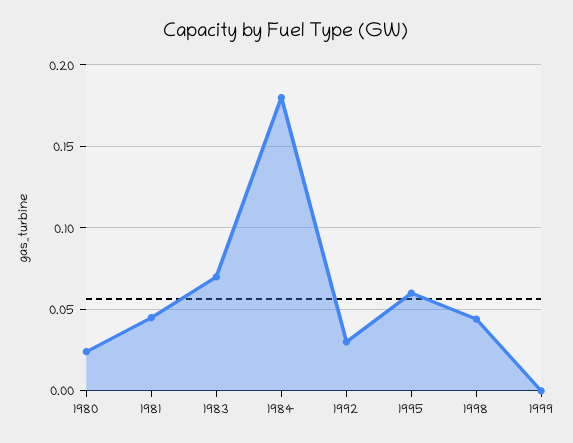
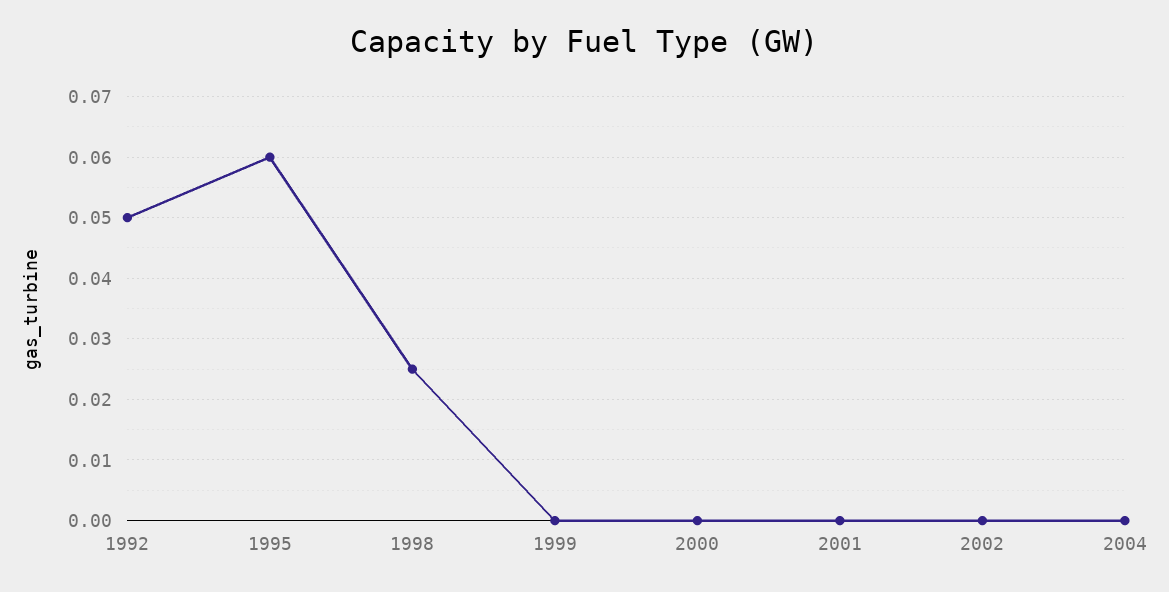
1980: 0.025 -> none
1981: 0.045 -> none
1983: 0.07 -> none
1984: 0.18 -> none
1992: 0.03 -> 0.05
1998: 0.045 -> 0.025
2000: none -> 0
2001: none -> 0
2002: none -> 0
2004: none -> 0

